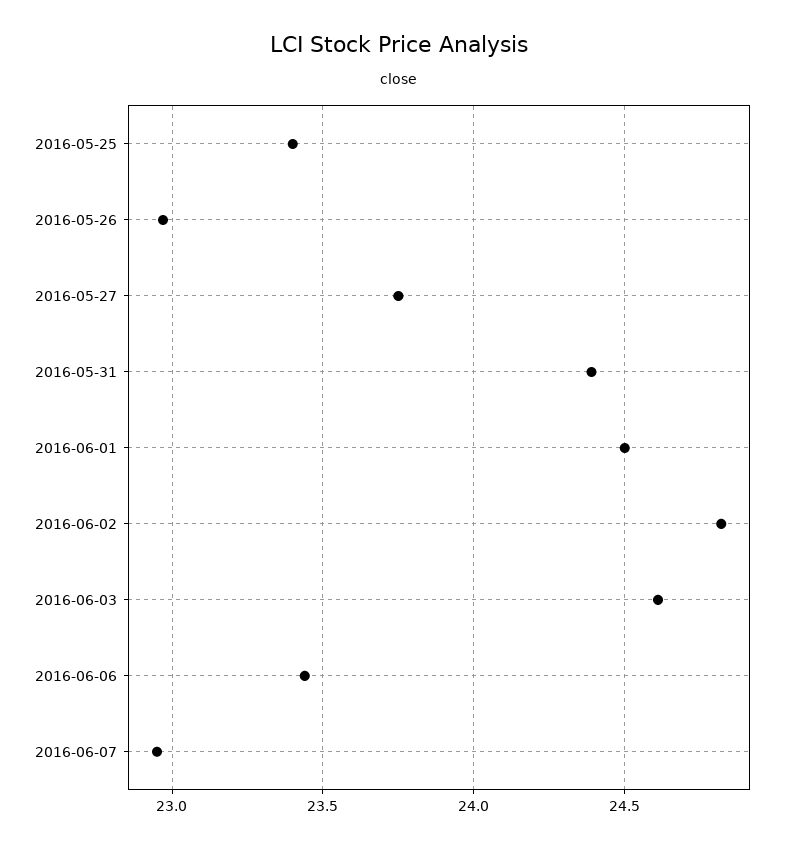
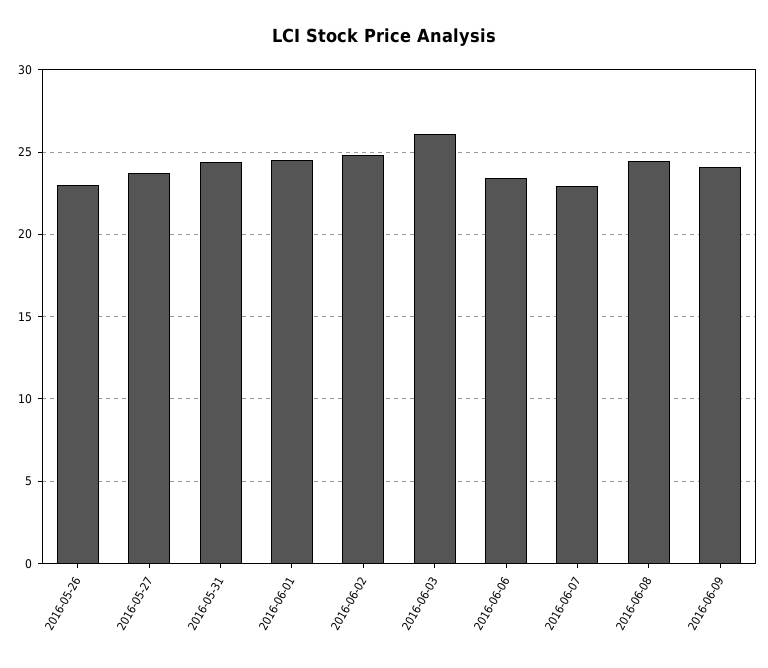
2016-05-25: 23.4 -> none
2016-06-03: 24.6 -> 26
2016-06-08: none -> 24.5
2016-06-09: none -> 24

